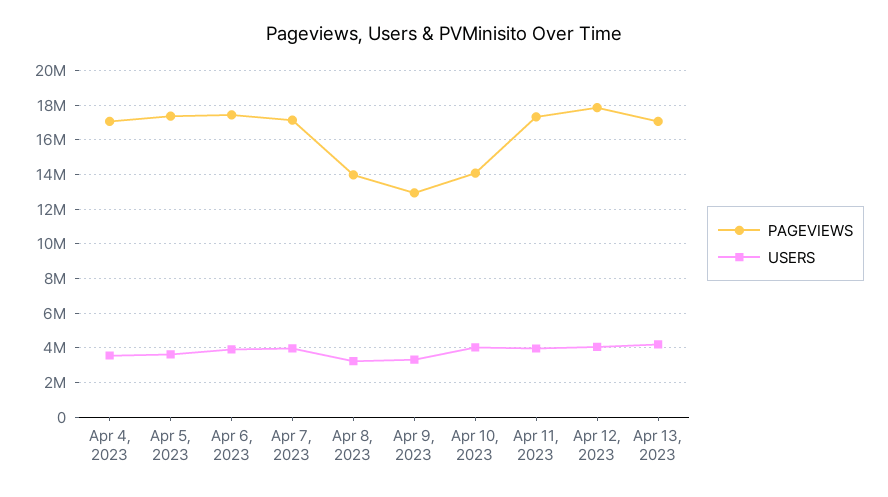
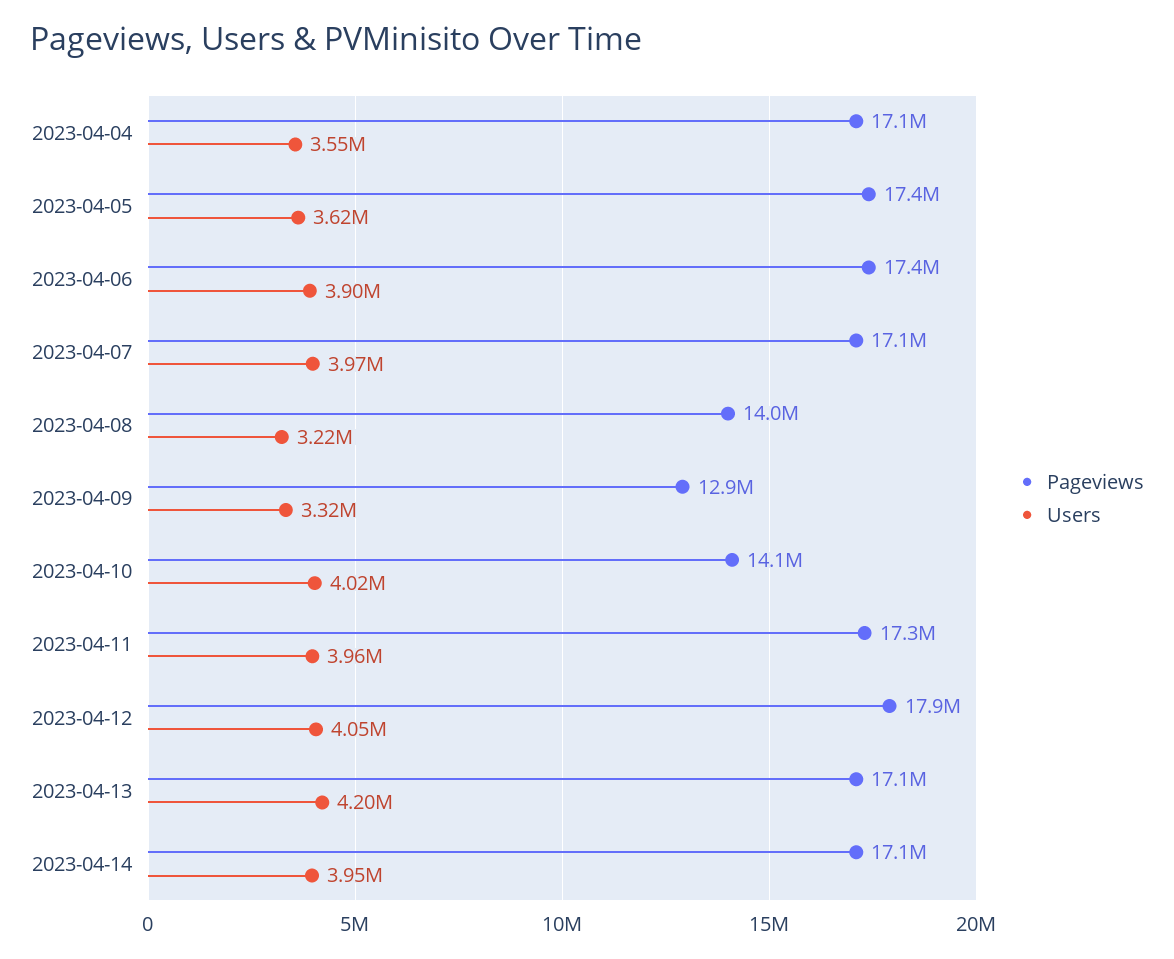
PAGEVIEWS, 2023-04-14: none -> 17100000
USERS, 2023-04-14: none -> 3950000

